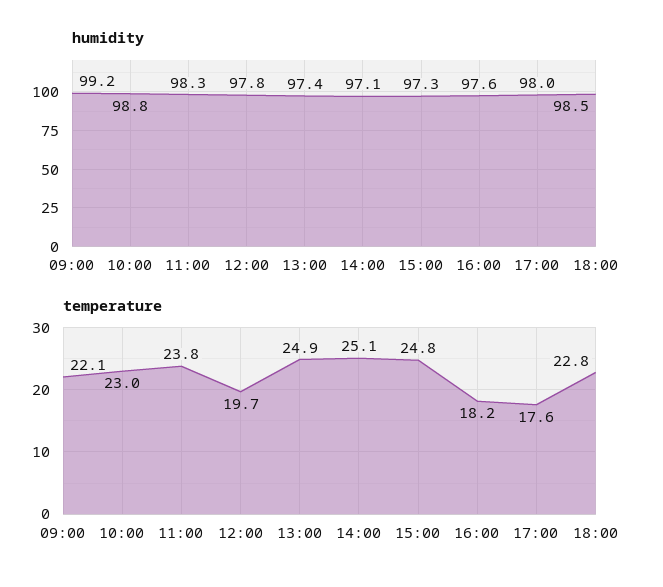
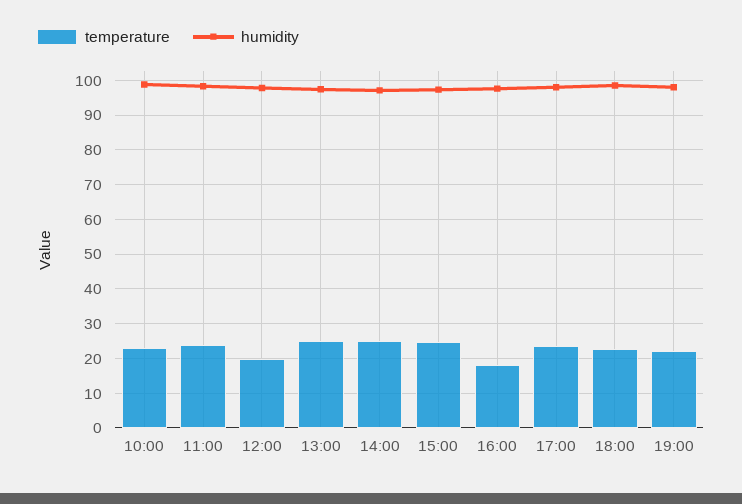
humidity, 09:00: 99.2 -> none
temperature, 09:00: 22.1 -> none
temperature, 17:00: 17.6 -> 24
temperature, 19:00: none -> 22
humidity, 19:00: none -> 98

